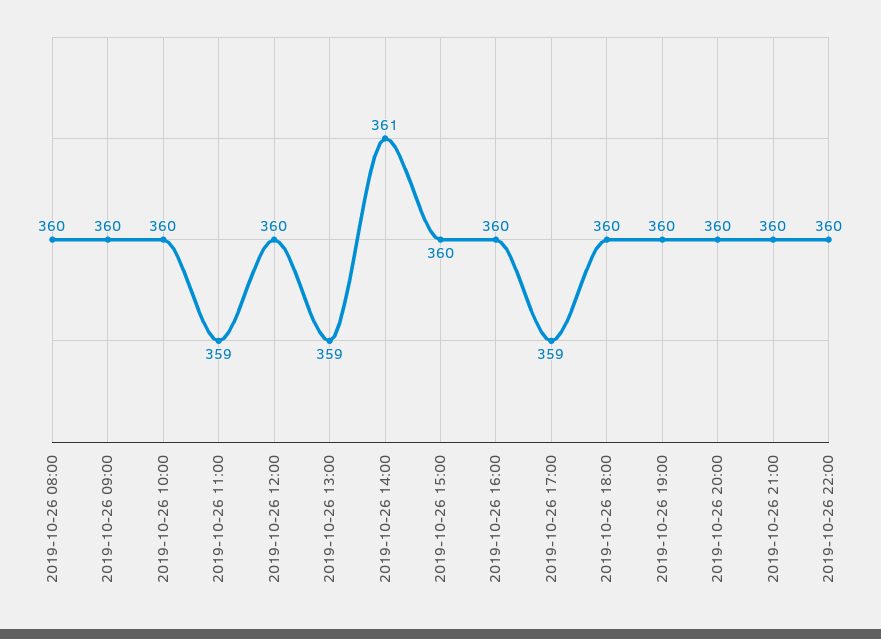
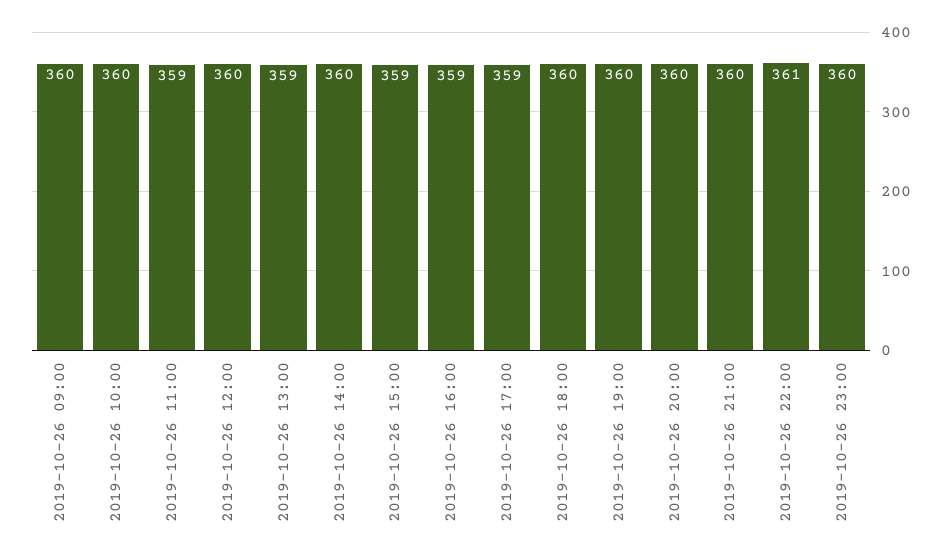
2019-10-26 08:00: 360 -> none
2019-10-26 14:00: 361 -> 360
2019-10-26 15:00: 360 -> 359
2019-10-26 16:00: 360 -> 359
2019-10-26 22:00: 360 -> 361
2019-10-26 23:00: none -> 360

